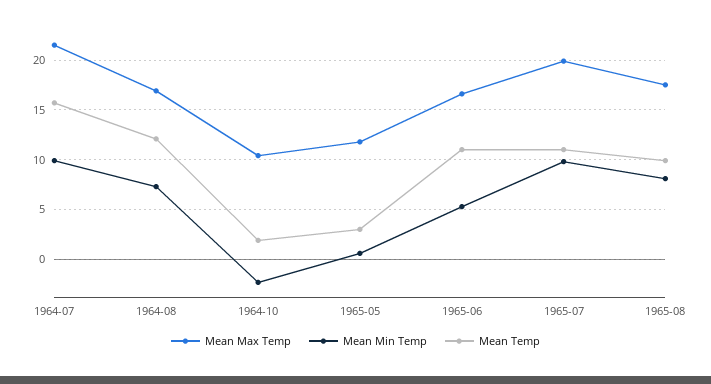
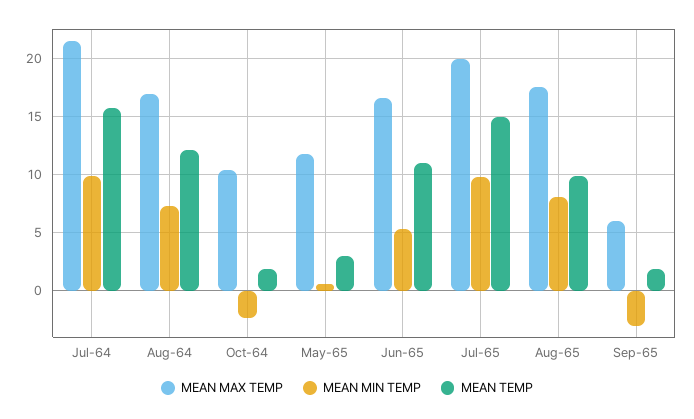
Mean Temp, 1965-07: 11 -> 15
Mean Max Temp, Sep-65: none -> 6
Mean Min Temp, Sep-65: none -> -3
Mean Temp, Sep-65: none -> 2

